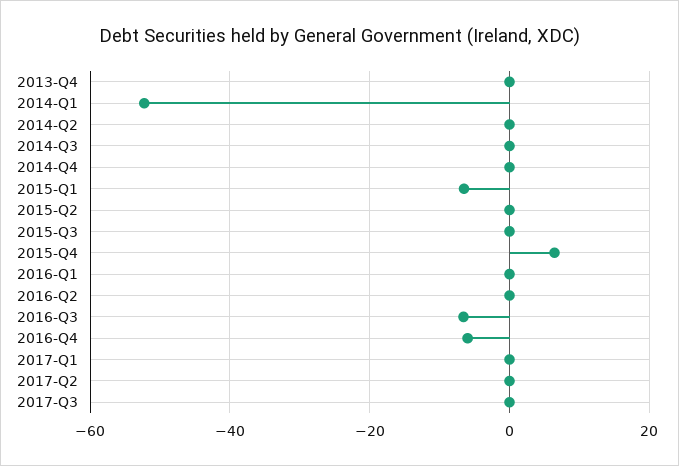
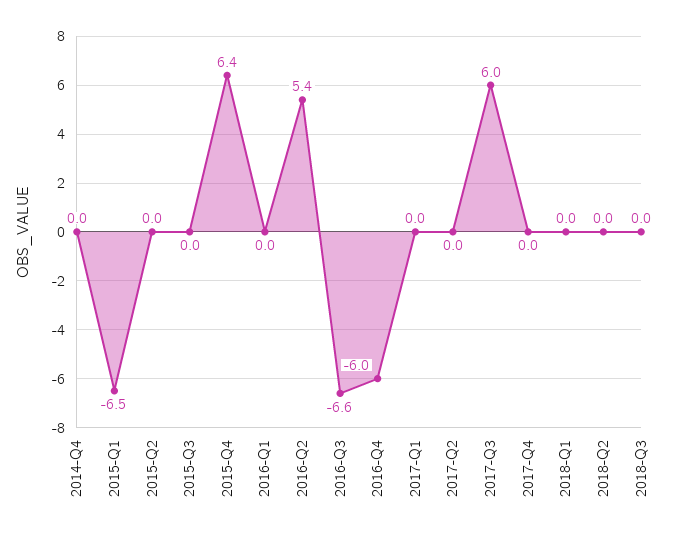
2013-Q4: 0 -> none
2014-Q1: -52 -> none
2014-Q2: 0 -> none
2014-Q3: 0 -> none
2016-Q2: 0 -> 5.4
2017-Q3: 0 -> 6
2017-Q4: none -> 0
2018-Q1: none -> 0
2018-Q2: none -> 0
2018-Q3: none -> 0

